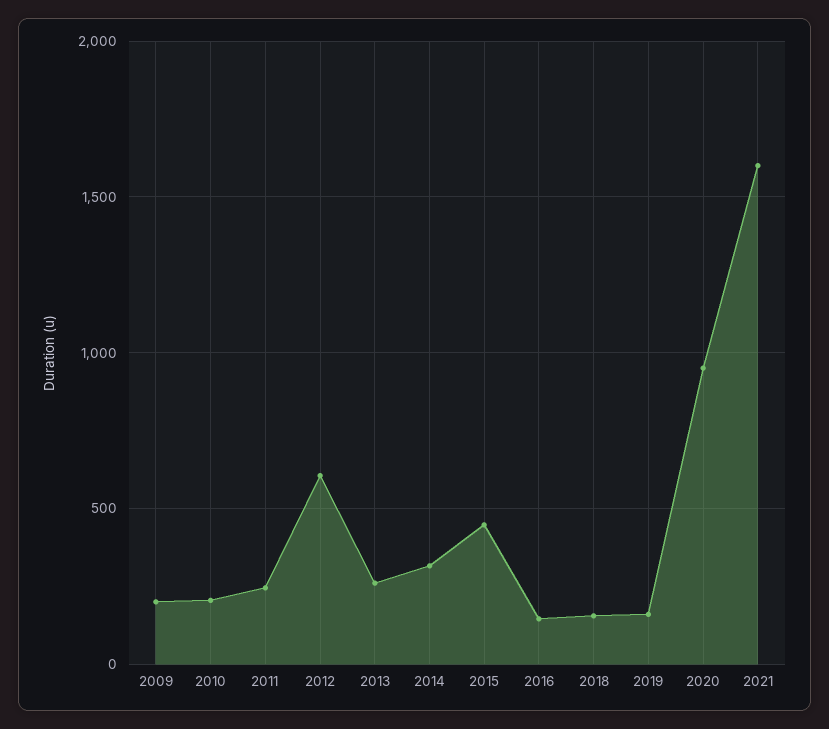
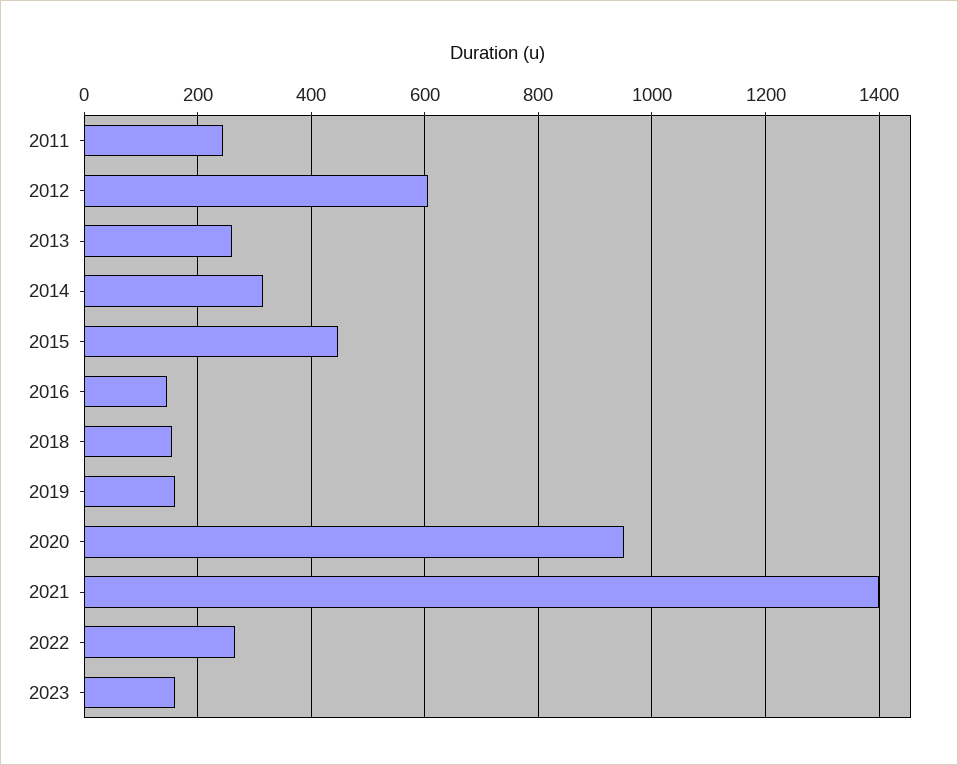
2009: 200 -> none
2010: 200 -> none
2021: 1600 -> 1400
2022: none -> 260
2023: none -> 160

